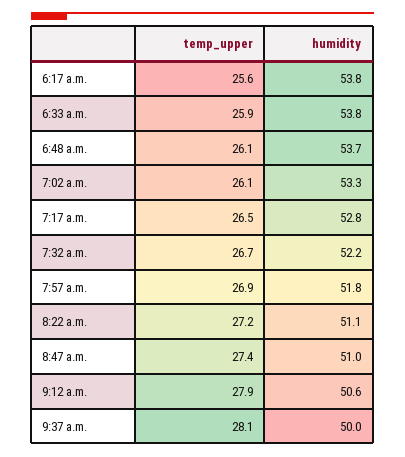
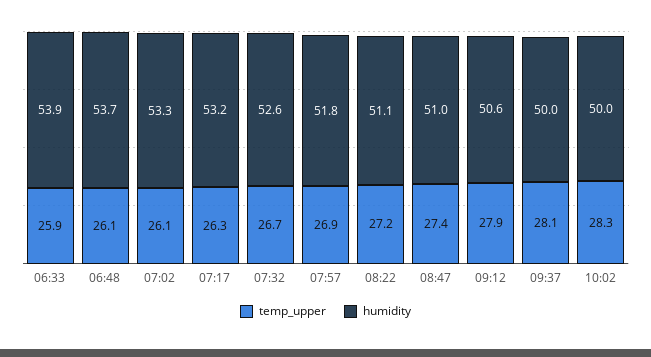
temp_upper, 6:17 a.m.: 25.6 -> none
humidity, 6:17 a.m.: 53.8 -> none
humidity, 6:33 a.m.: 53.8 -> 53.9
temp_upper, 7:17 a.m.: 26.5 -> 26.3
humidity, 7:17 a.m.: 52.8 -> 53.2
humidity, 7:32 a.m.: 52.2 -> 52.6
temp_upper, 10:02: none -> 28.3
humidity, 10:02: none -> 50

